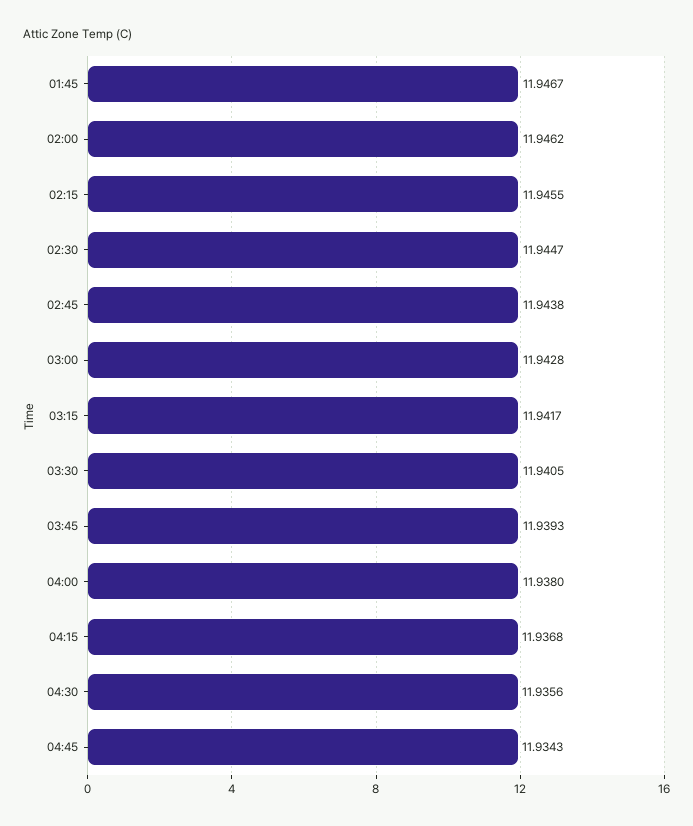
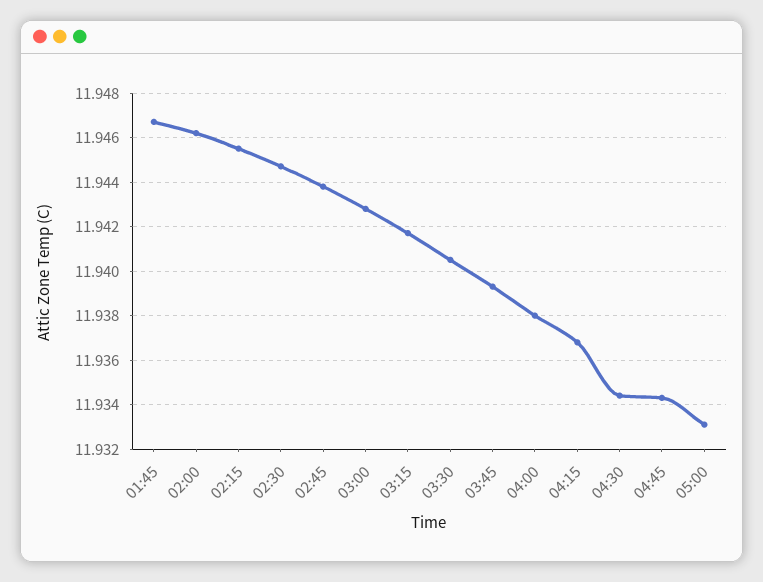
04:30: 11.9356 -> 11.9345
05:00: none -> 11.933

